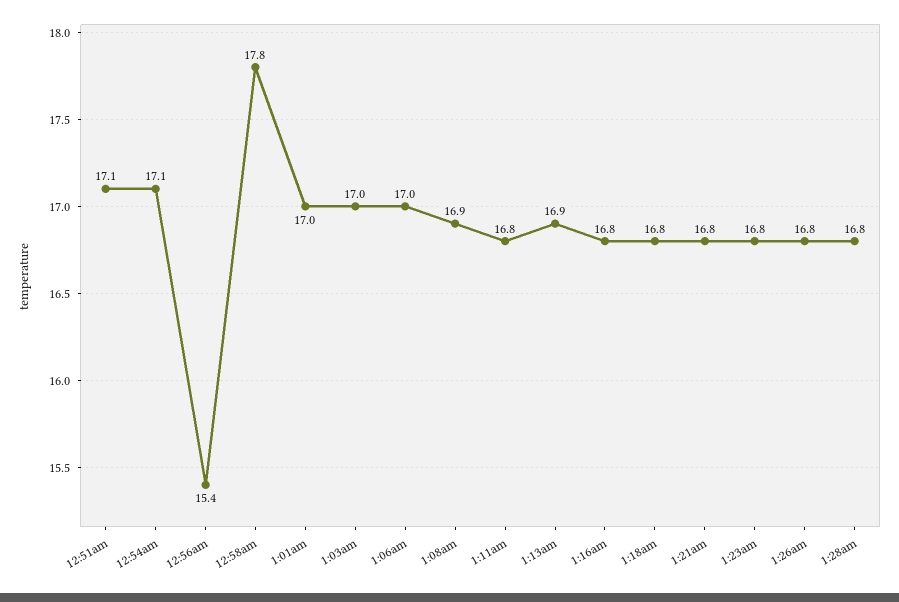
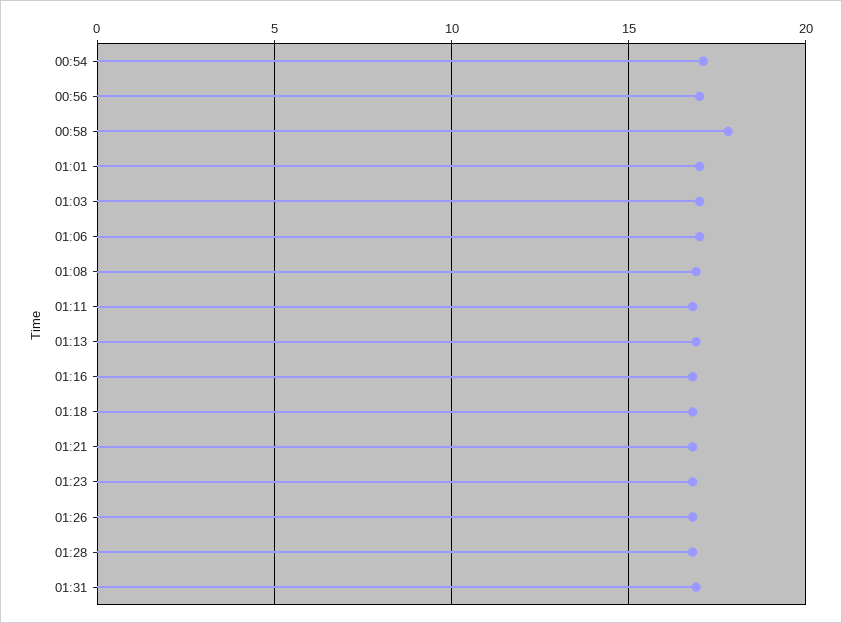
12:51am: 17.1 -> none
12:56am: 15.4 -> 17
01:31: none -> 17

